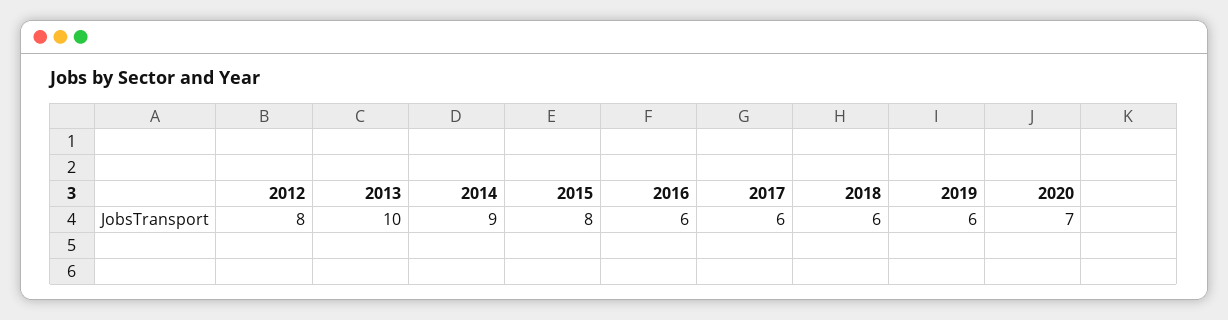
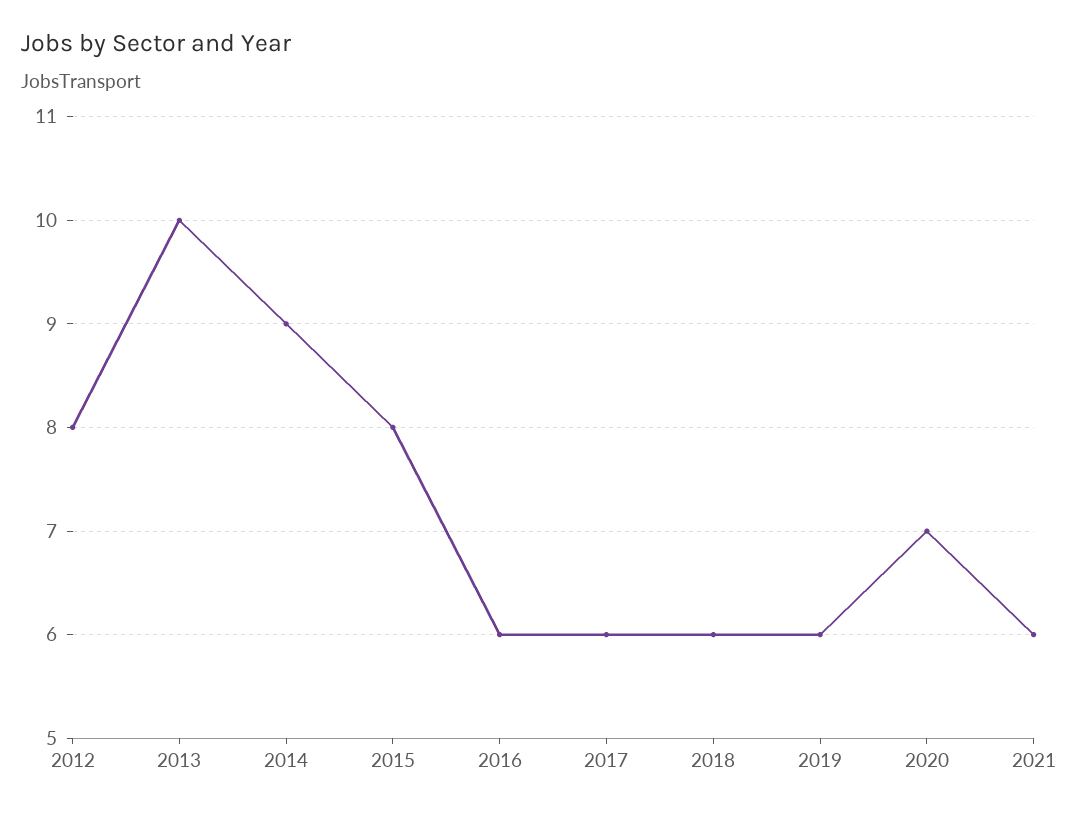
2021: none -> 6

